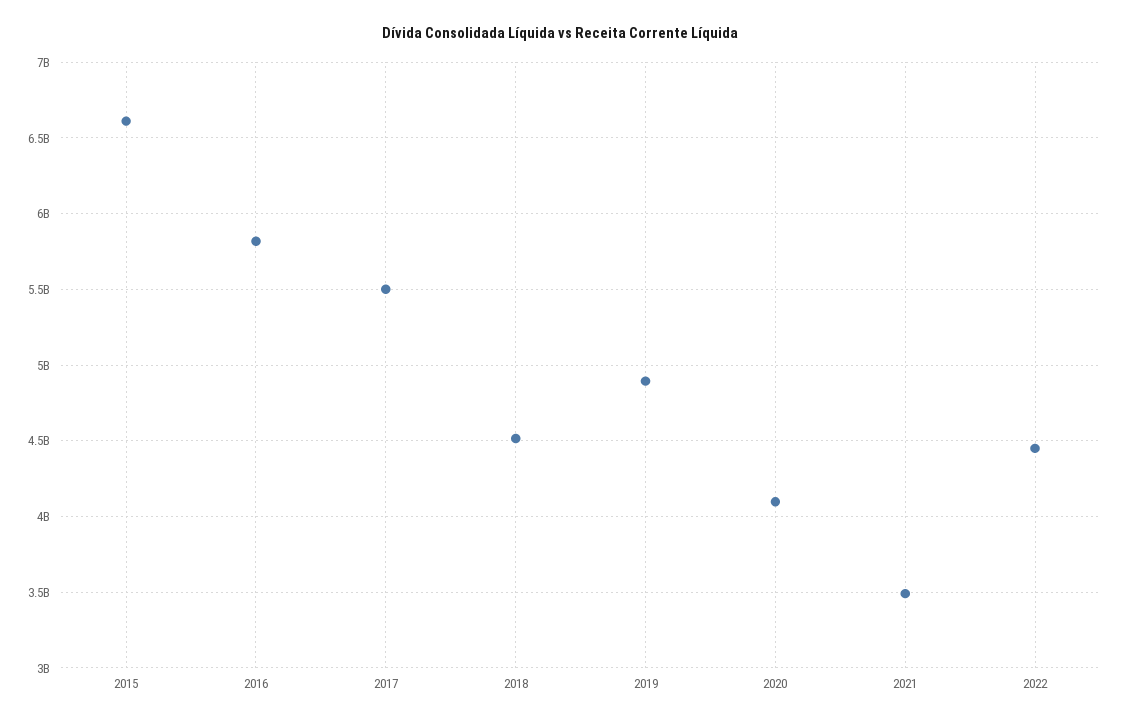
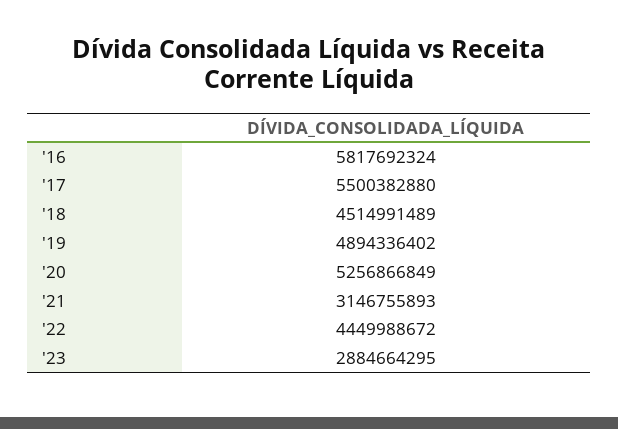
2015: 6600000000 -> none
2020: 4100000000 -> 5256866849
2021: 3500000000 -> 3146755893
'23: none -> 2884664295

